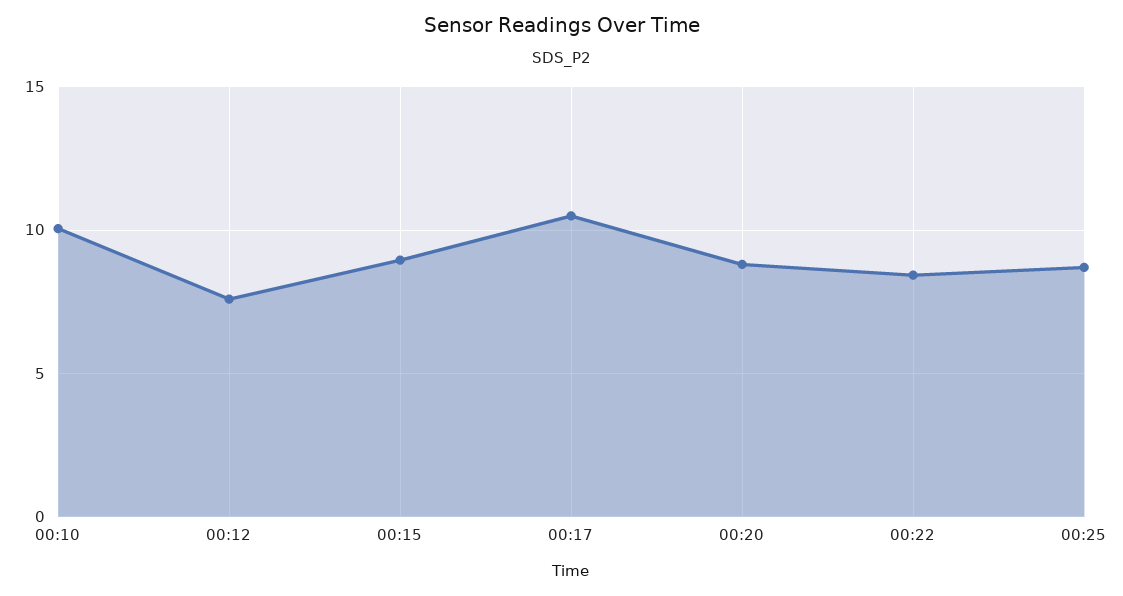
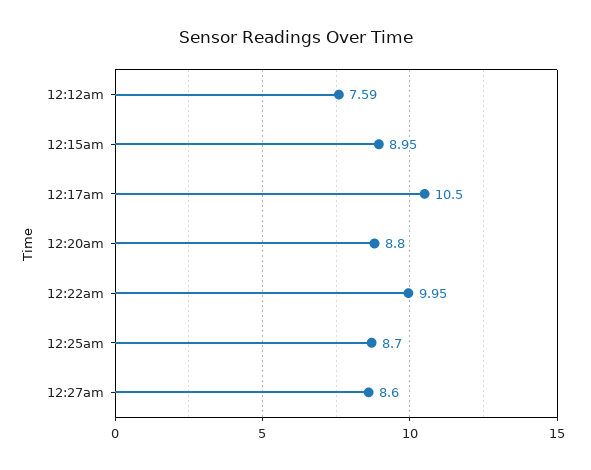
00:10: 10 -> none
00:22: 8.5 -> 9.95
12:27am: none -> 8.6

